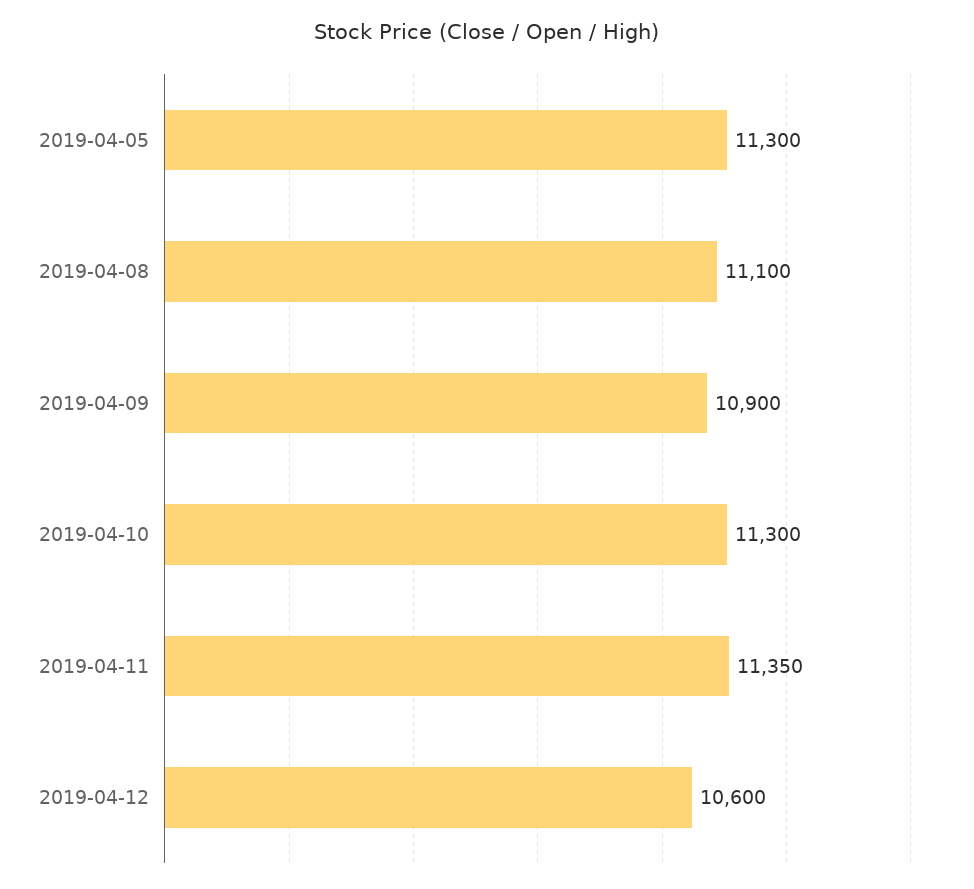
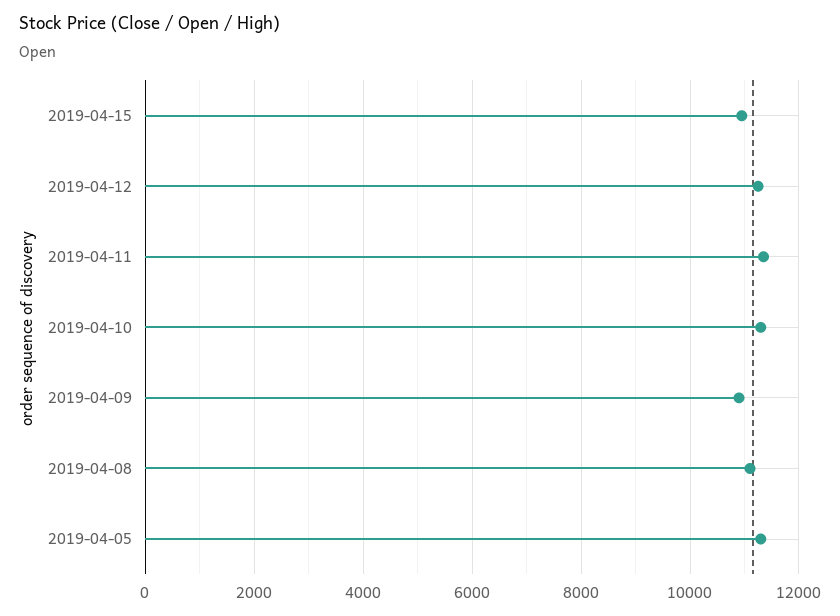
2019-04-12: 10600 -> 11200
2019-04-15: none -> 11000

